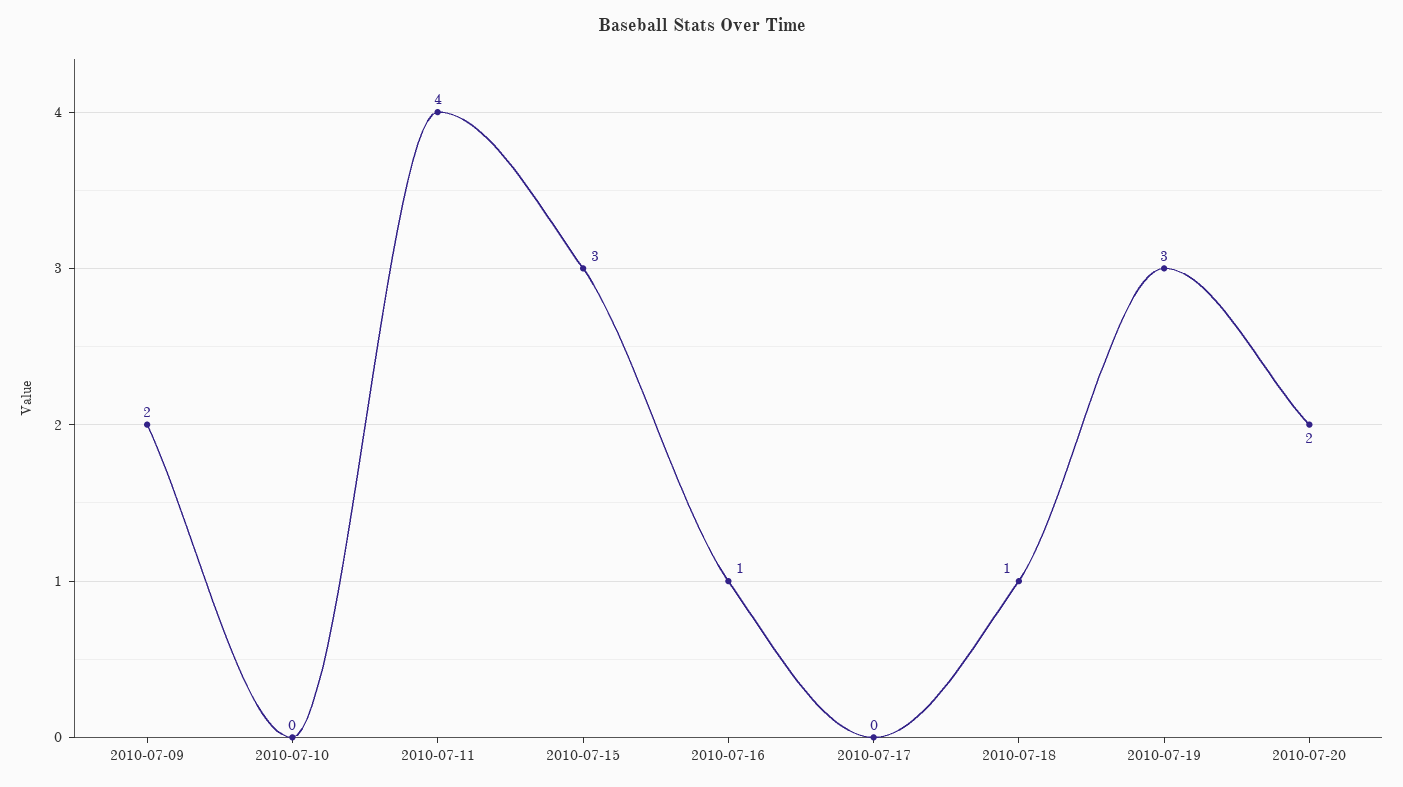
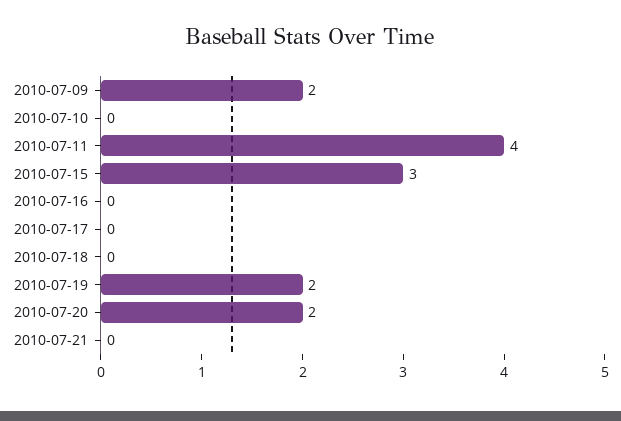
2010-07-16: 1 -> 0
2010-07-18: 1 -> 0
2010-07-19: 3 -> 2
2010-07-21: none -> 0

